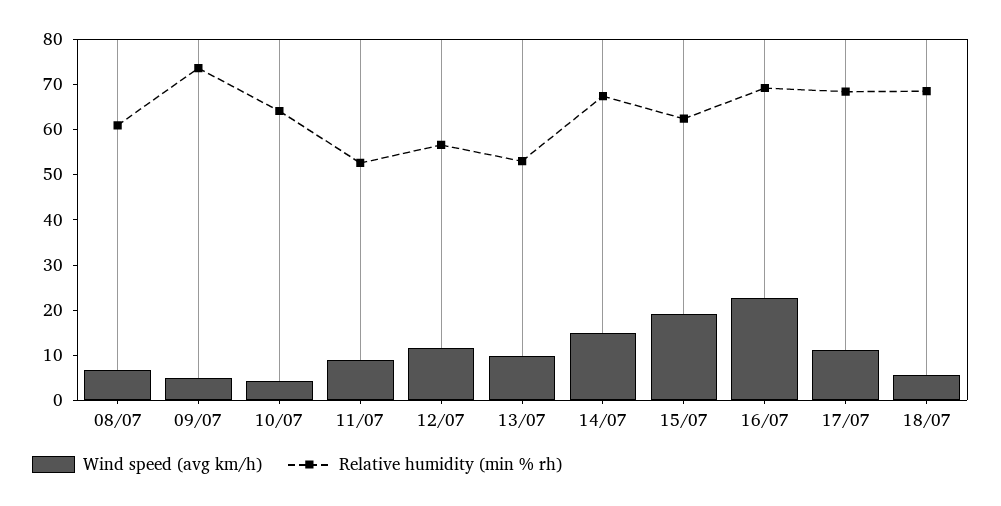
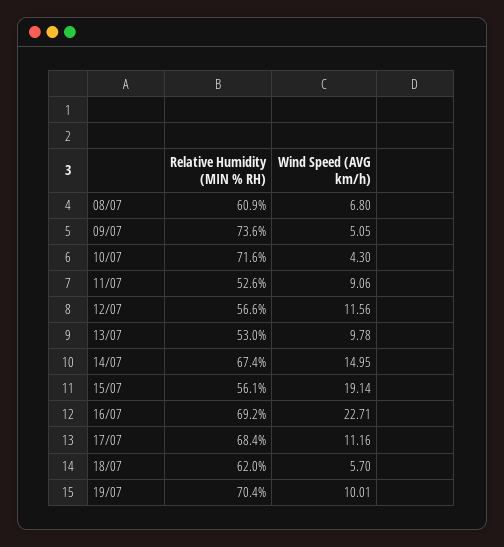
Relative humidity (min % rh), 10/07: 64 -> 71.6
Relative humidity (min % rh), 15/07: 62 -> 56.1
Relative humidity (min % rh), 18/07: 68 -> 62
Relative humidity (min % rh), 19/07: none -> 70.4
Wind speed (avg km/h), 19/07: none -> 10.01

